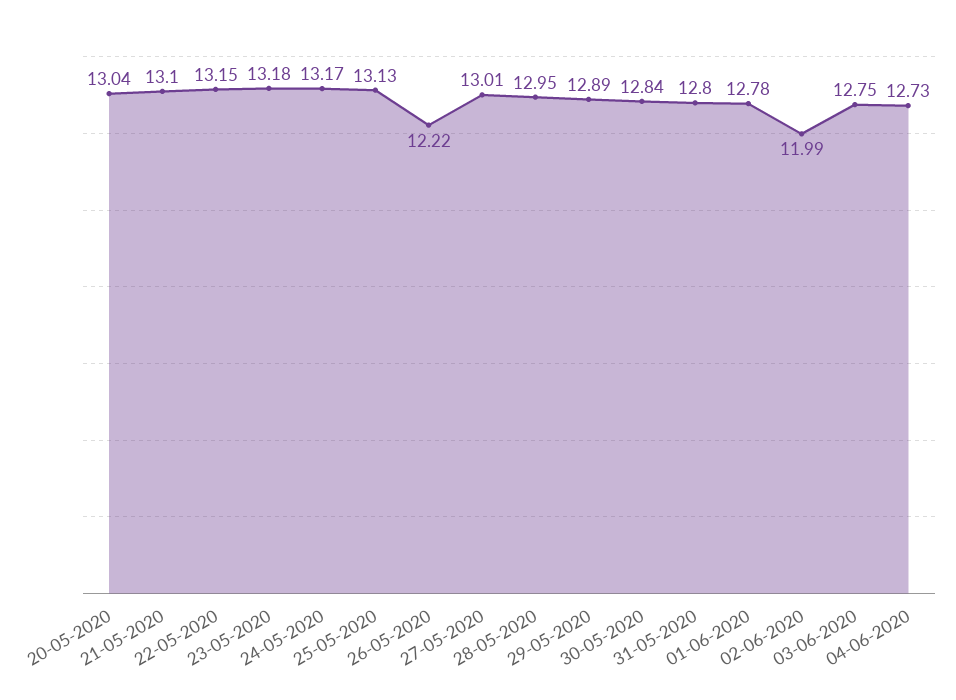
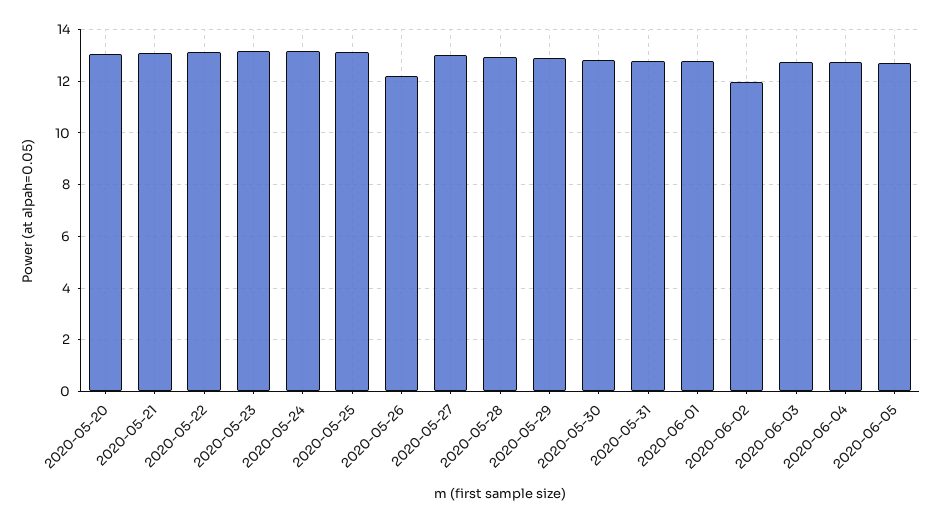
2020-06-05: none -> 12.75

